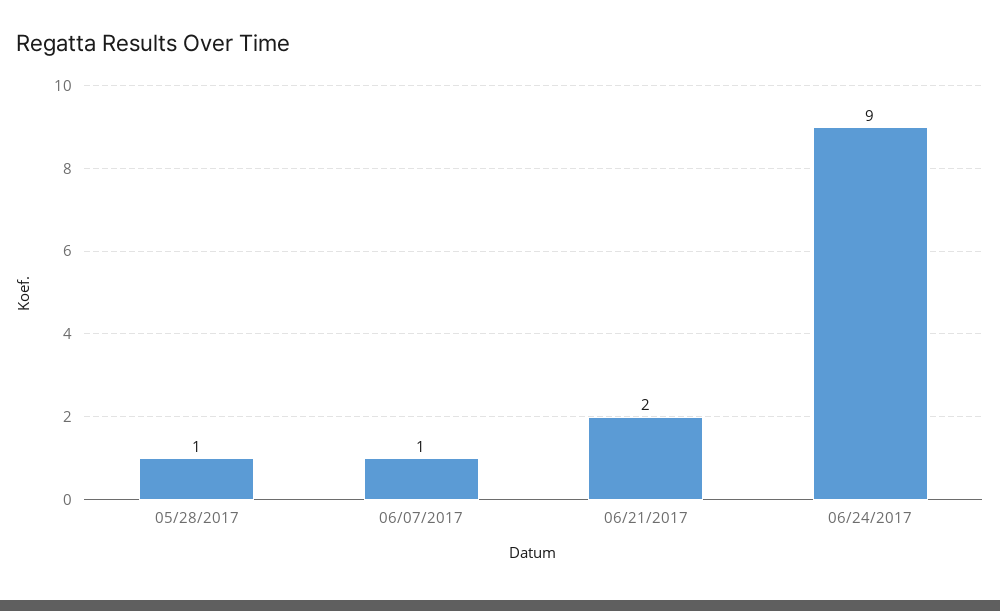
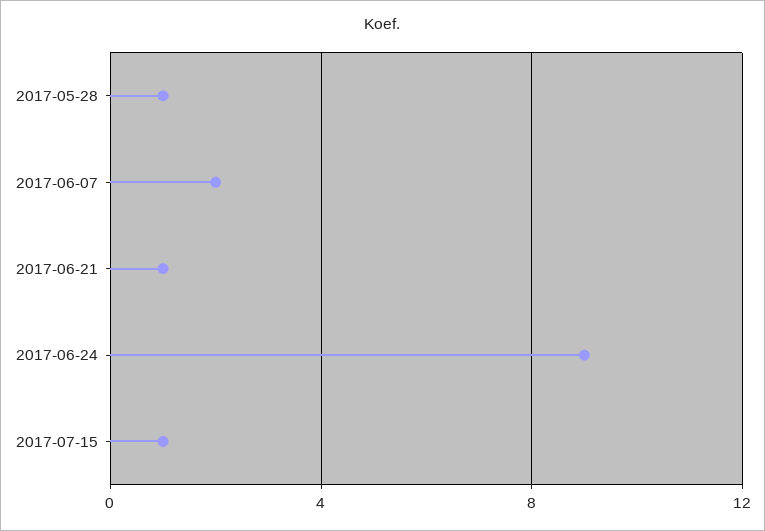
06/07/2017: 1 -> 2
06/21/2017: 2 -> 1
2017-07-15: none -> 1

